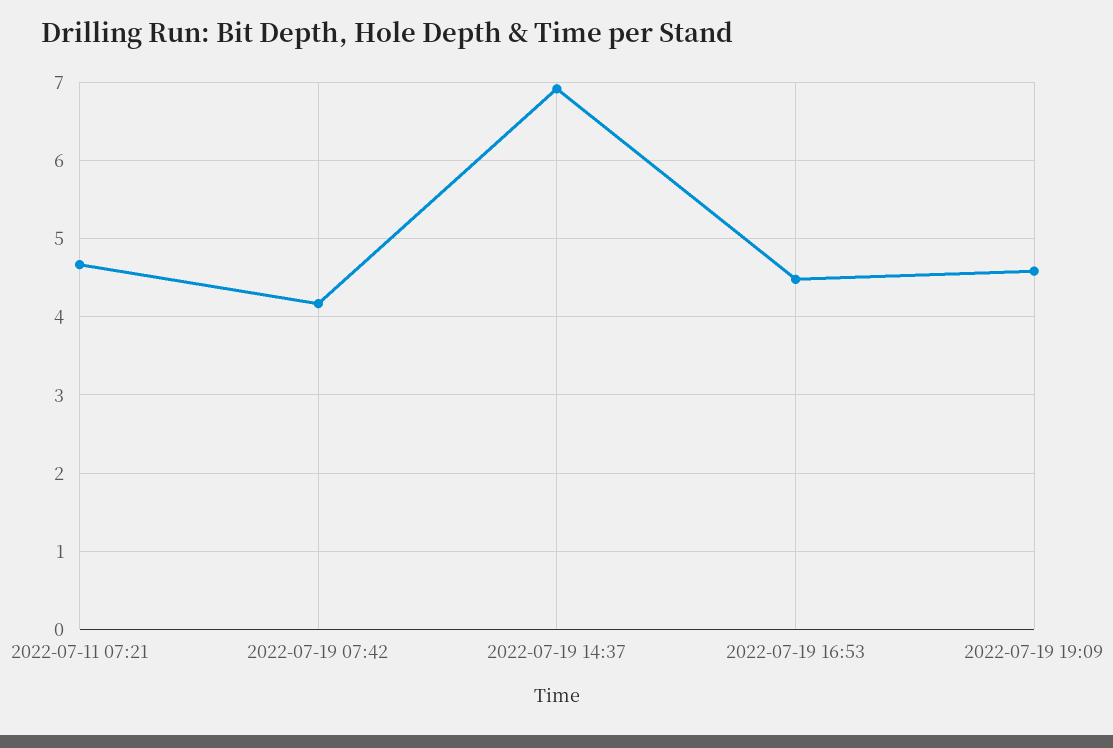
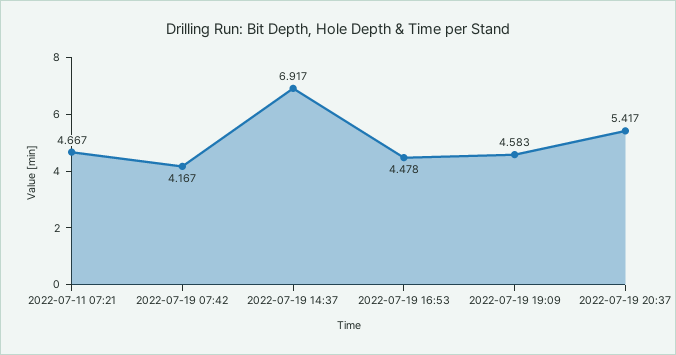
2022-07-19 20:37: none -> 5.417

